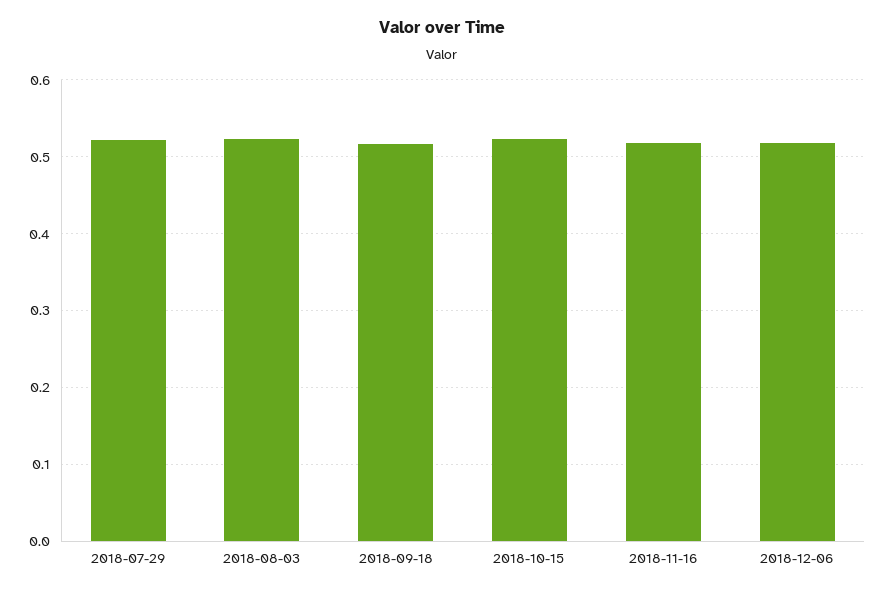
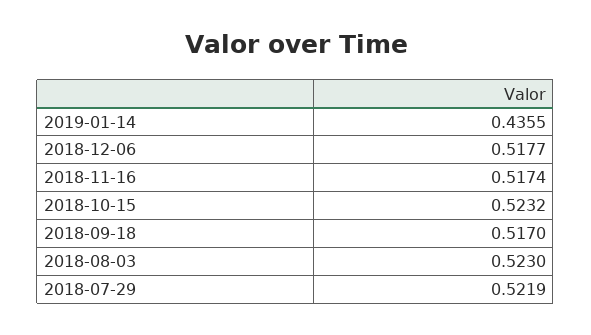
2019-01-14: none -> 0.4355

